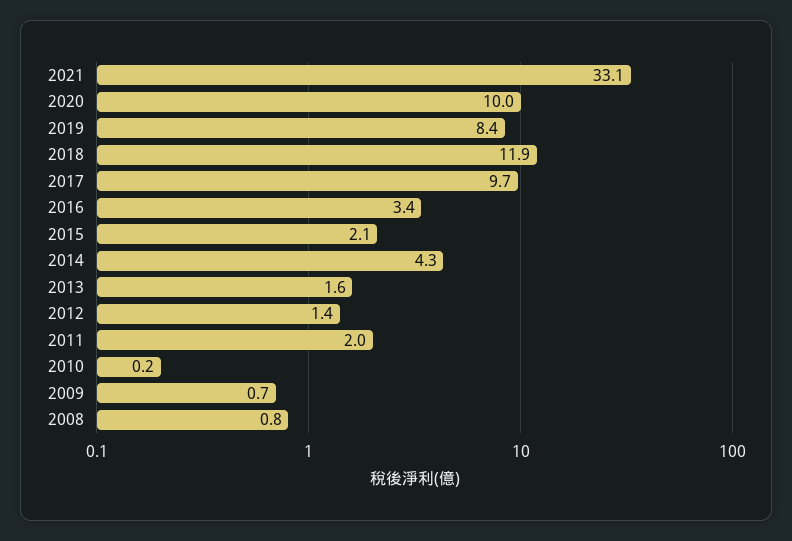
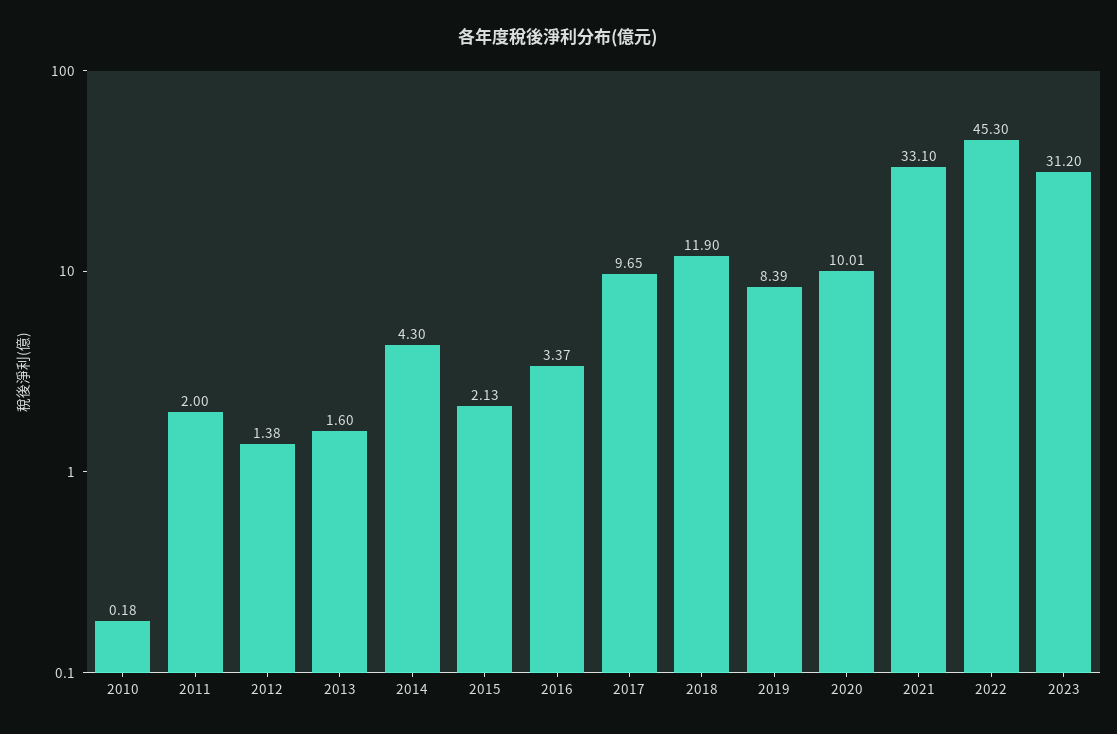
2009: 0.7 -> none
2008: 0.8 -> none
2022: none -> 45.3
2023: none -> 31.2

